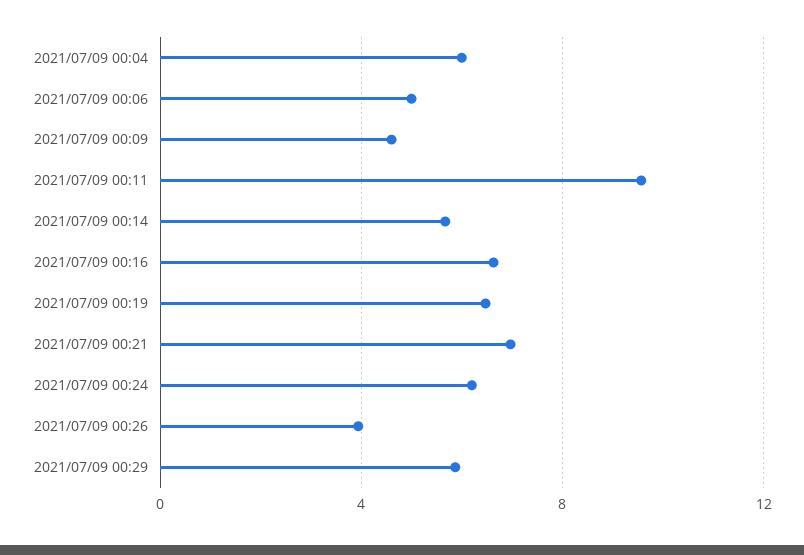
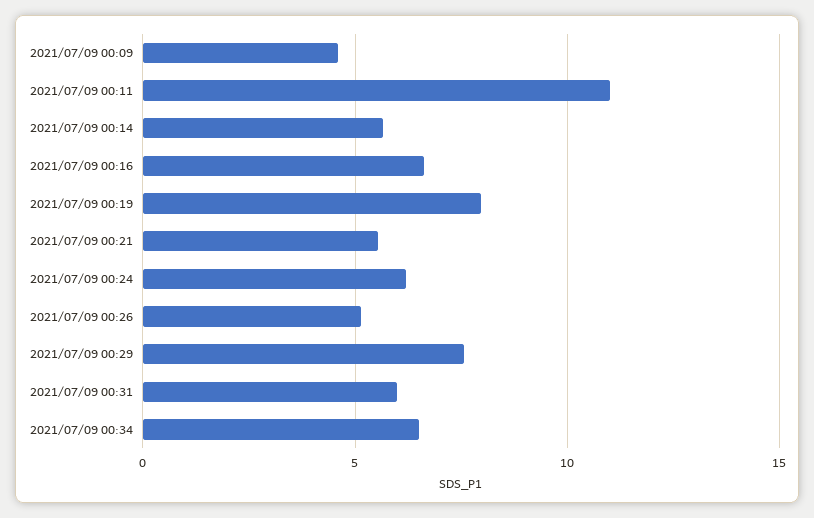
2021/07/09 00:04: 6 -> none
2021/07/09 00:06: 5 -> none
2021/07/09 00:11: 9.5 -> 11
2021/07/09 00:19: 6.5 -> 8
2021/07/09 00:21: 7 -> 5.5
2021/07/09 00:26: 4 -> 5
2021/07/09 00:29: 6 -> 7.5
2021/07/09 00:31: none -> 6
2021/07/09 00:34: none -> 6.5

